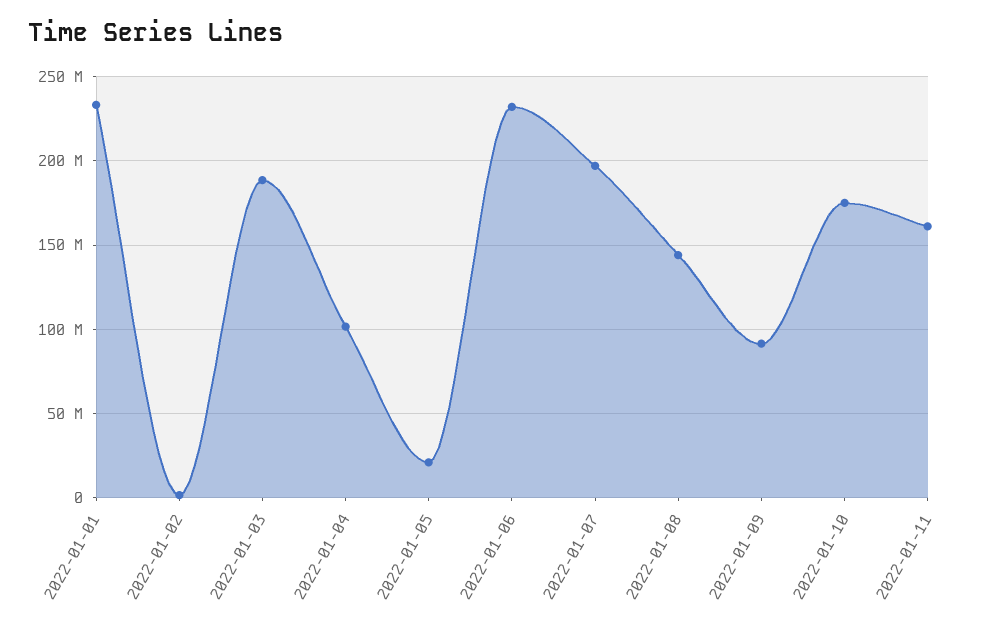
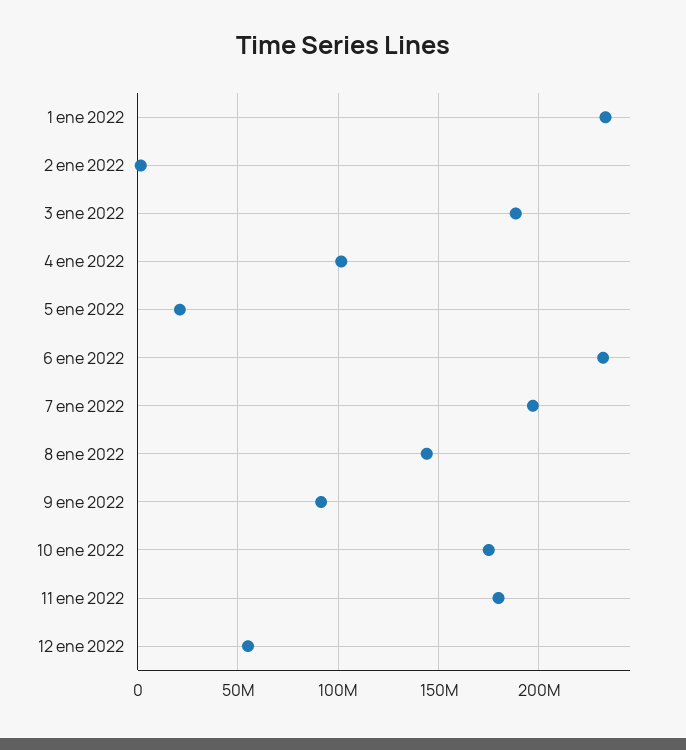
2022-01-11: 160000000 -> 180000000
12 ene 2022: none -> 55000000

